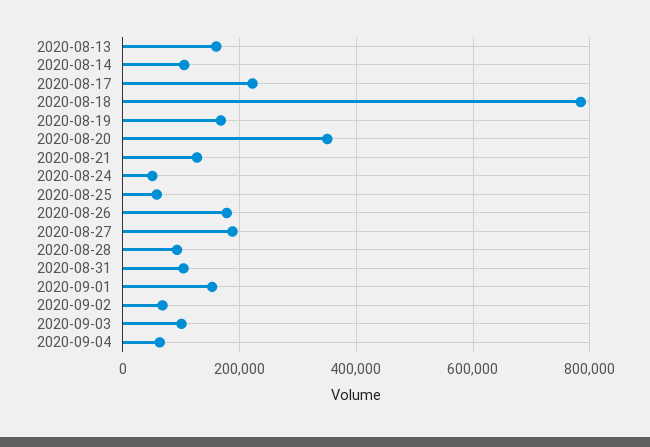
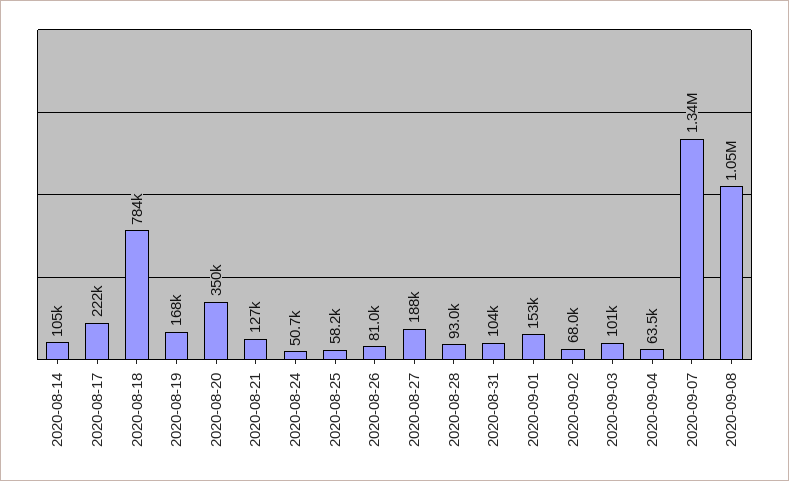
2020-08-13: 160000 -> none
2020-08-26: 180000 -> 81000
2020-09-07: none -> 1340000
2020-09-08: none -> 1050000

